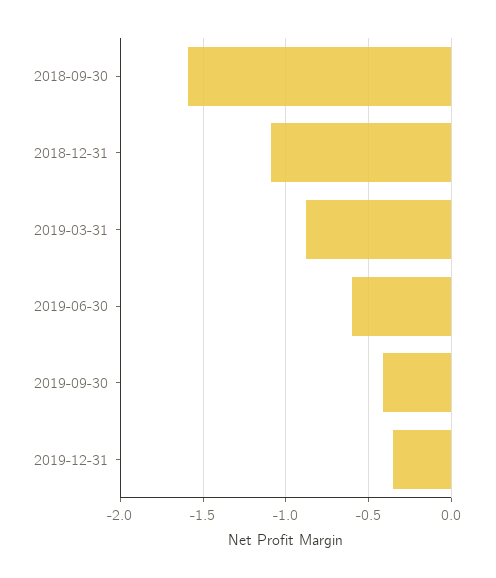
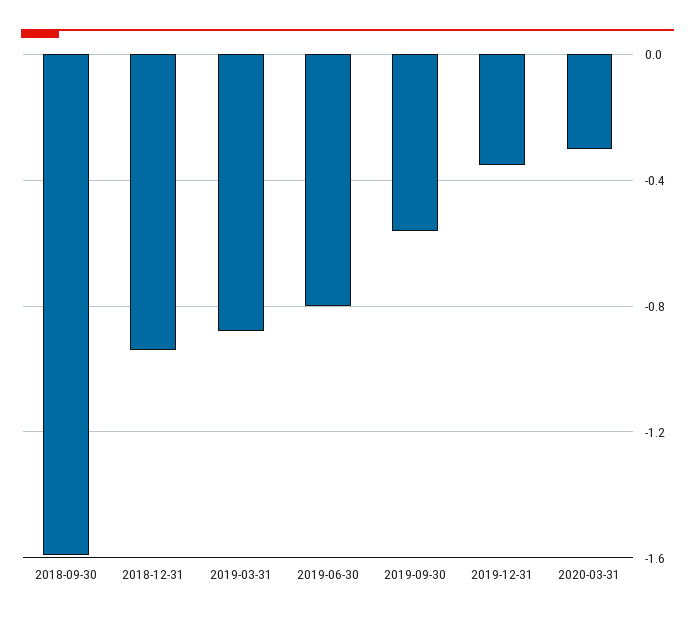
2018-12-31: -1.1 -> -0.95
2019-06-30: -0.6 -> -0.8
2019-09-30: -0.4 -> -0.55
2020-03-31: none -> -0.3

